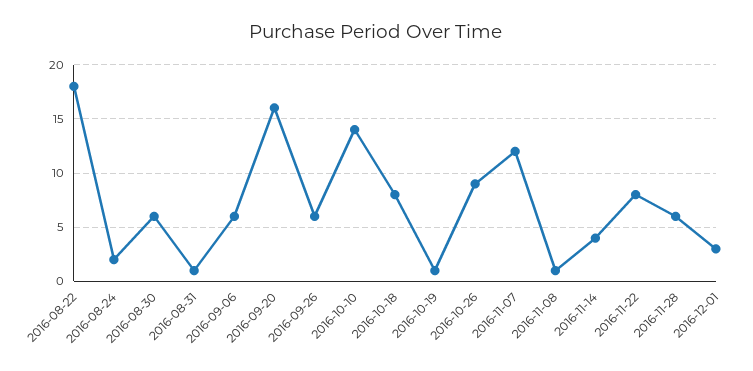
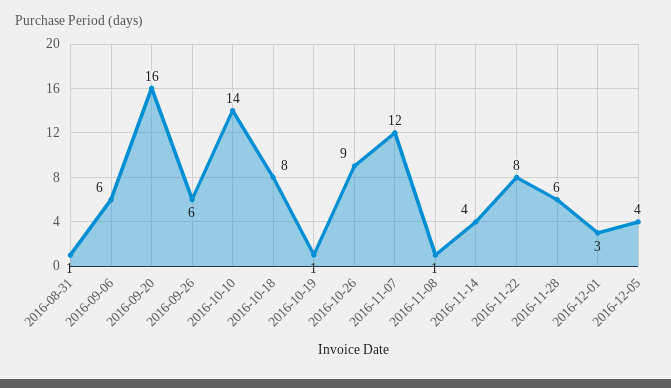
2016-08-22: 18 -> none
2016-08-24: 2 -> none
2016-08-30: 6 -> none
2016-12-05: none -> 4

